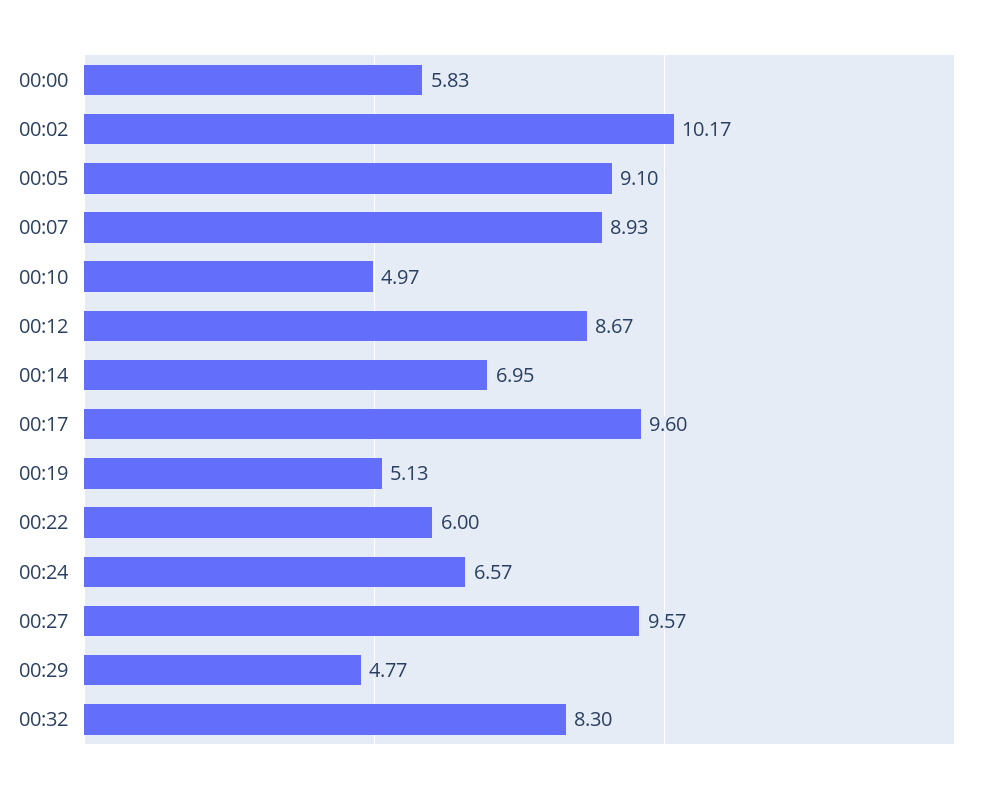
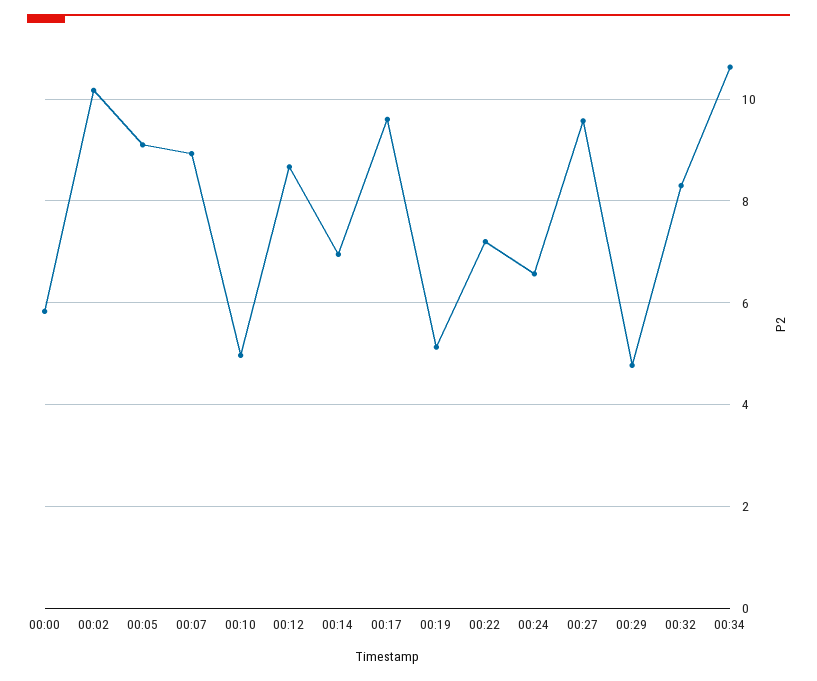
00:22: 6 -> 7.2
00:34: none -> 10.6

